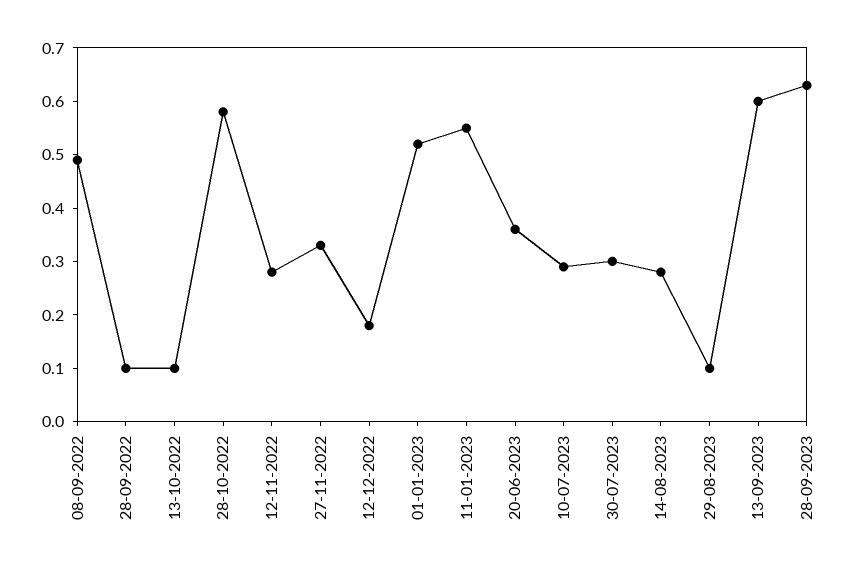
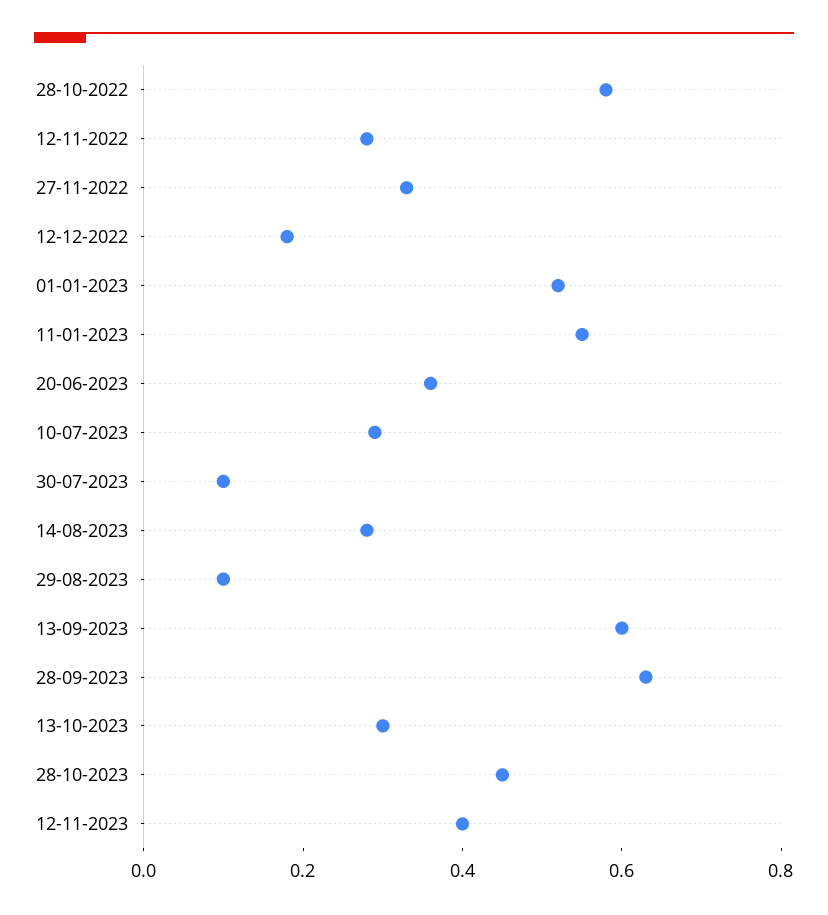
08-09-2022: 0.5 -> none
28-09-2022: 0.1 -> none
13-10-2022: 0.1 -> none
30-07-2023: 0.3 -> 0.1
13-10-2023: none -> 0.3
28-10-2023: none -> 0.45
12-11-2023: none -> 0.4

